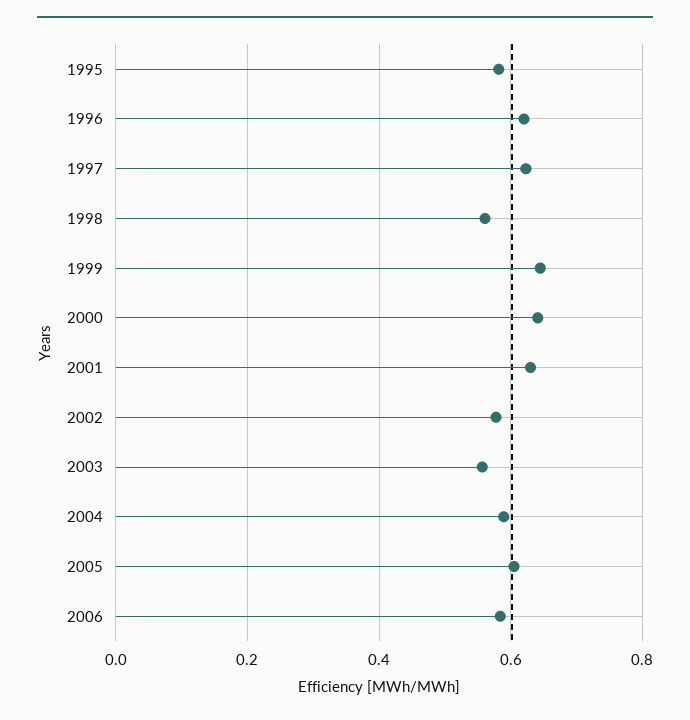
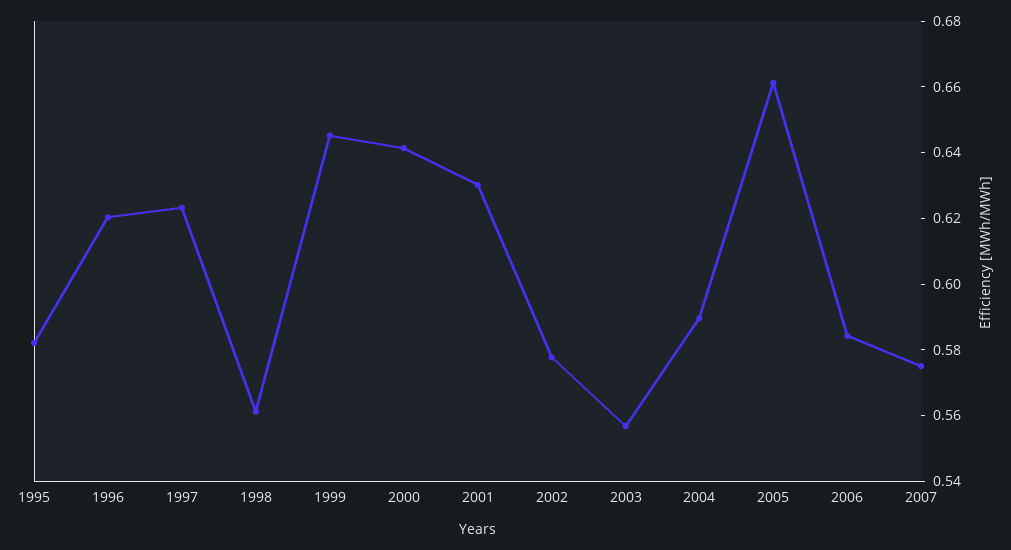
2005: 0.6 -> 0.66
2007: none -> 0.575

